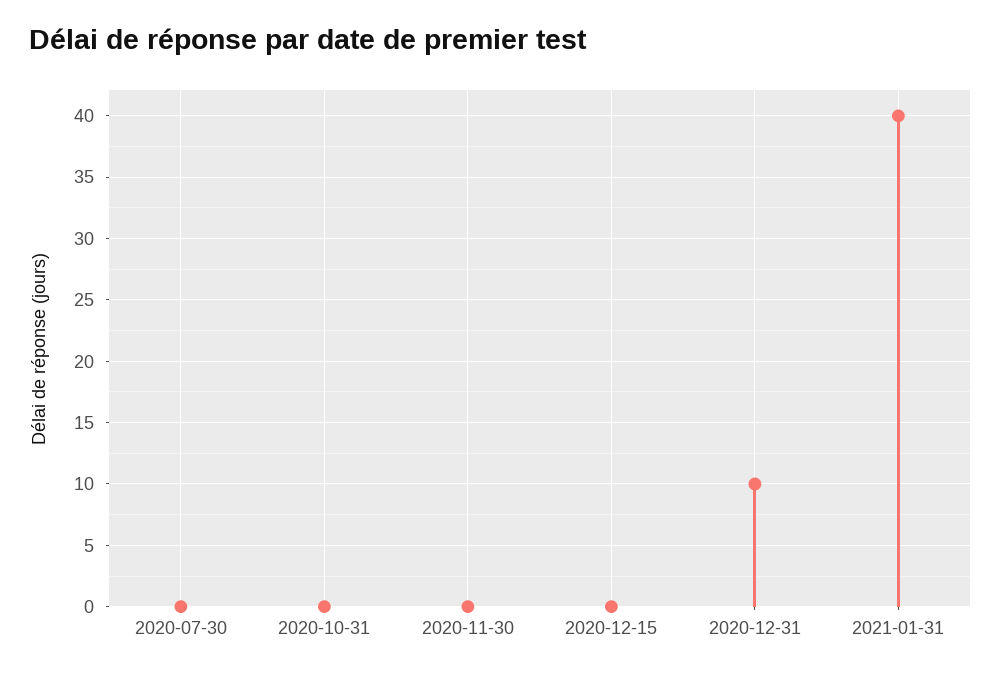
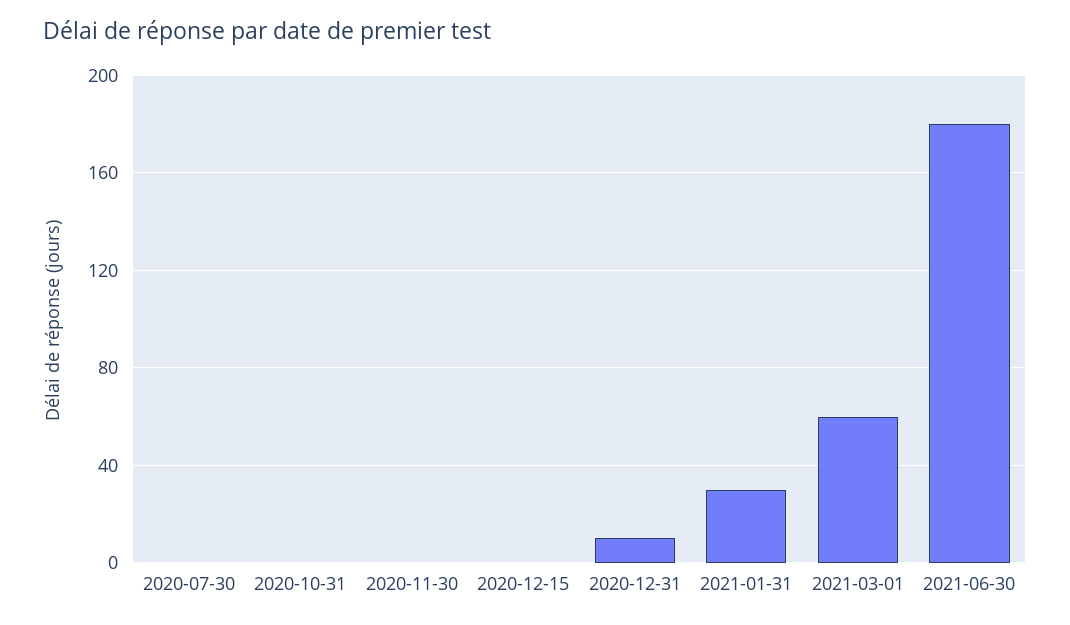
2021-01-31: 40 -> 30
2021-03-01: none -> 60
2021-06-30: none -> 180

